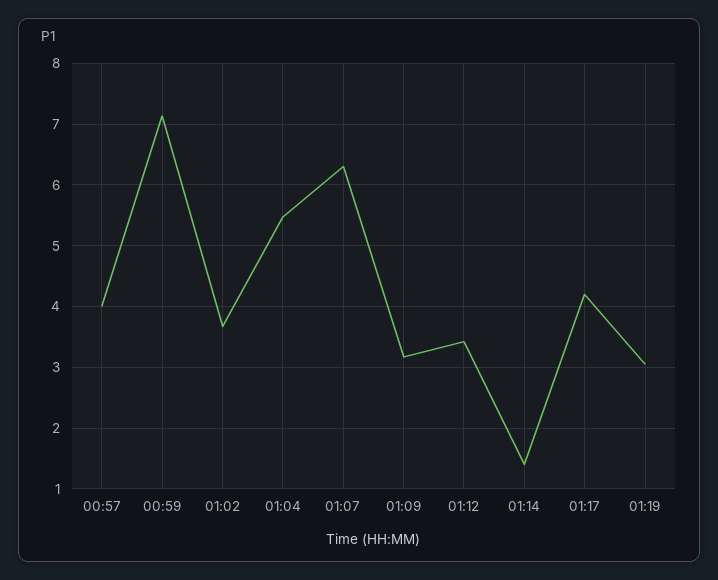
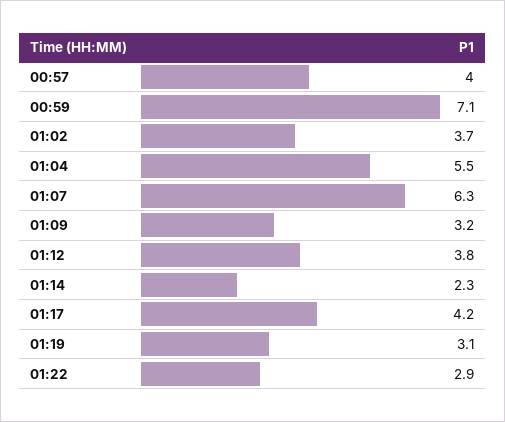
01:12: 3.4 -> 3.8
01:14: 1.4 -> 2.3
01:22: none -> 2.9

